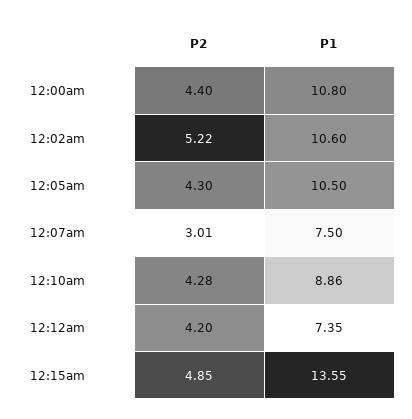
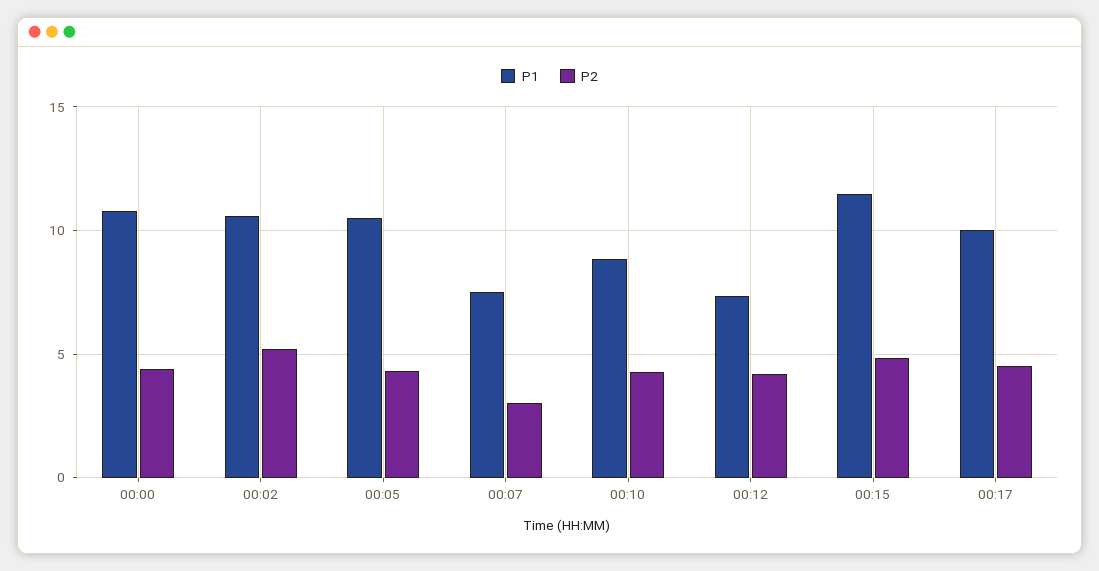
P1, 12:15am: 13.55 -> 11.5
P1, 00:17: none -> 10
P2, 00:17: none -> 4.5

